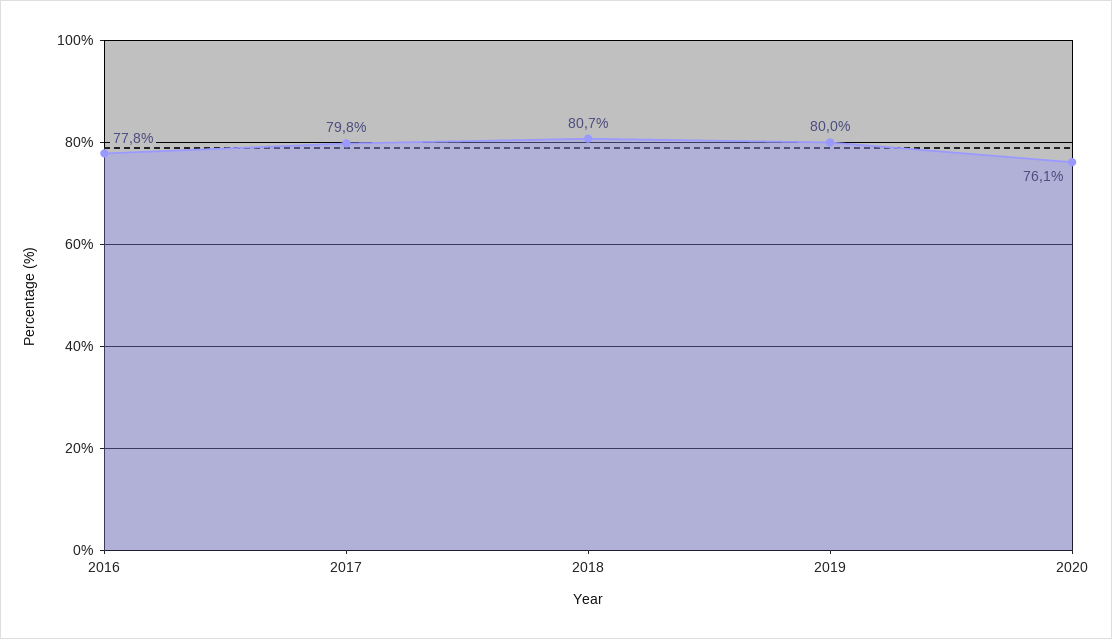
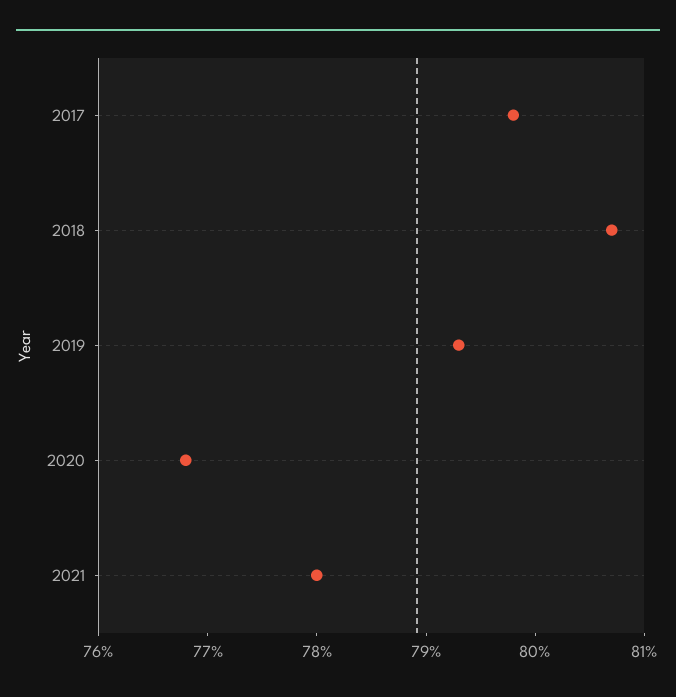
2016: 77.8 -> none
2019: 80 -> 79.3
2020: 76.1 -> 76.8
2021: none -> 78

